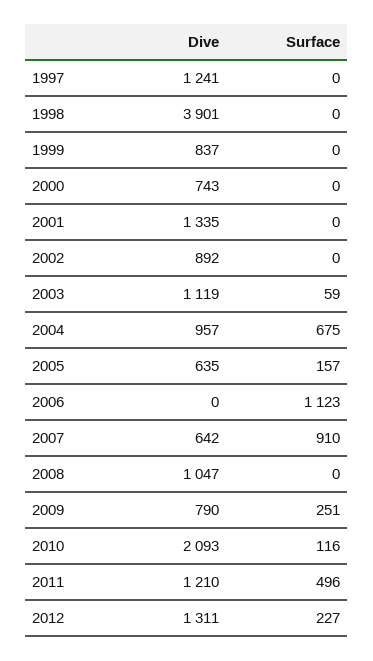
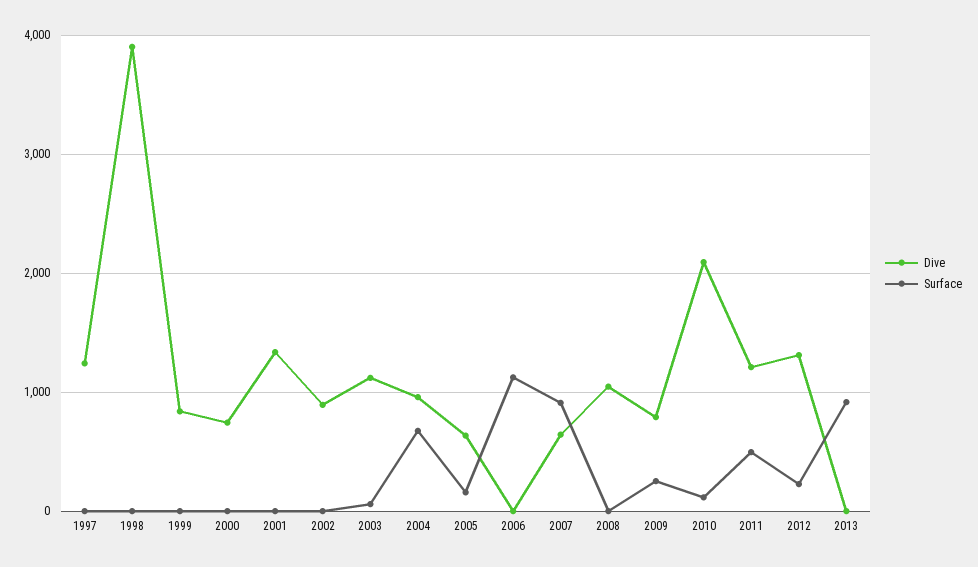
Dive, 2013: none -> 0
Surface, 2013: none -> 900

